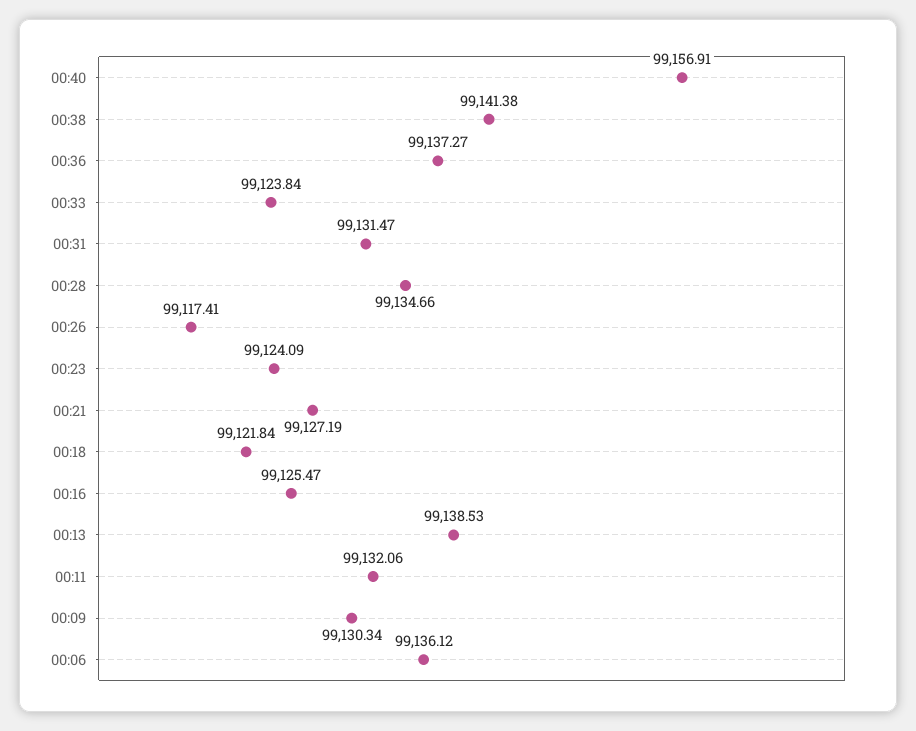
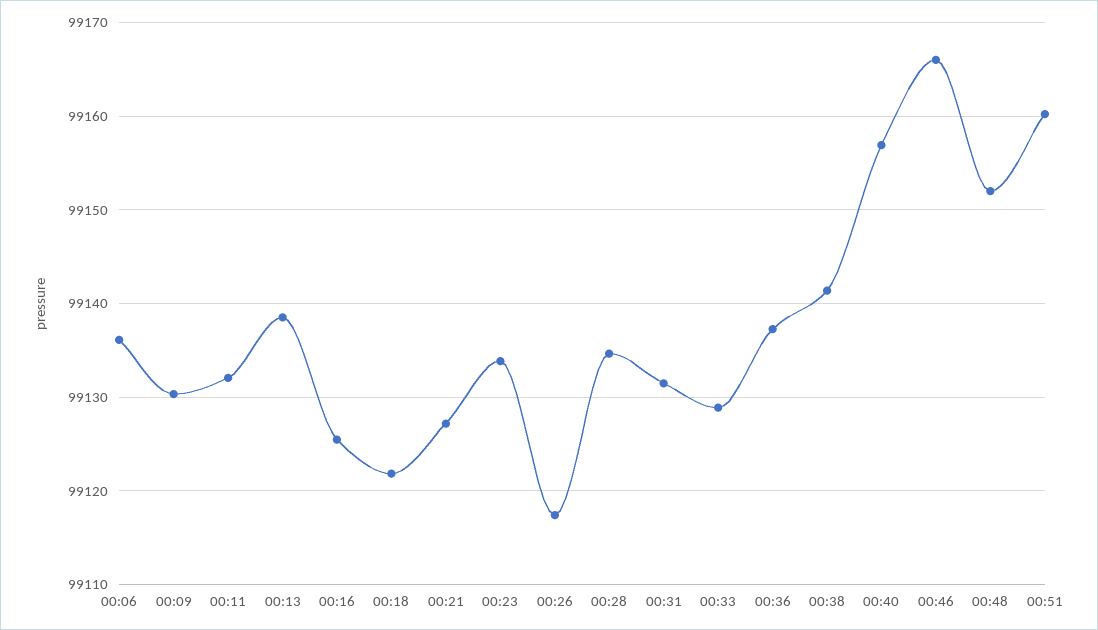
00:33: 99123.84 -> 99129
00:23: 99124.09 -> 99134
00:46: none -> 99166
00:48: none -> 99152
00:51: none -> 99160

